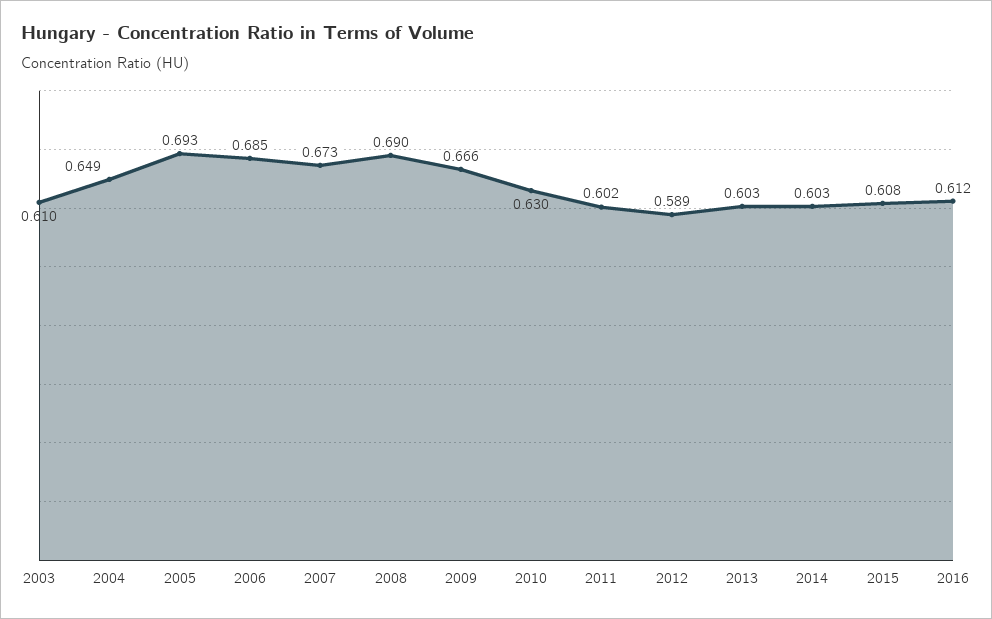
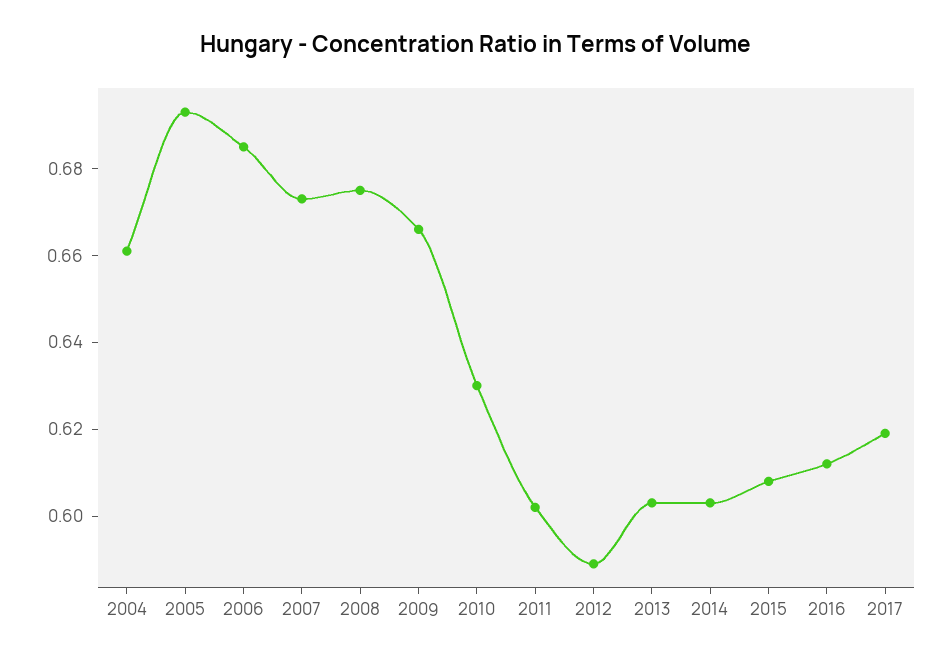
2003: 0.61 -> none
2004: 0.649 -> 0.66
2008: 0.69 -> 0.675
2017: none -> 0.62

